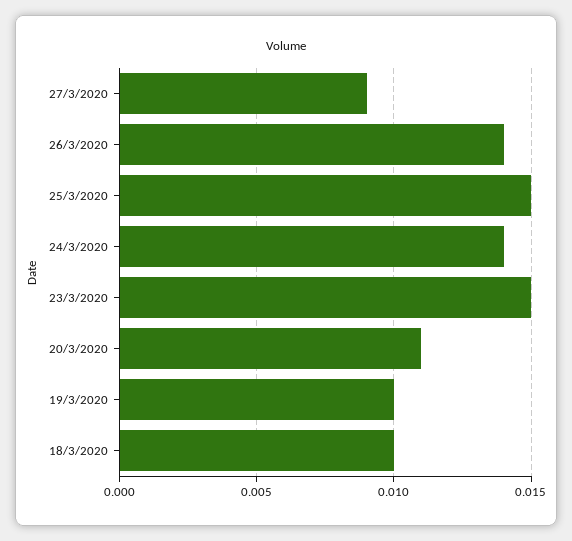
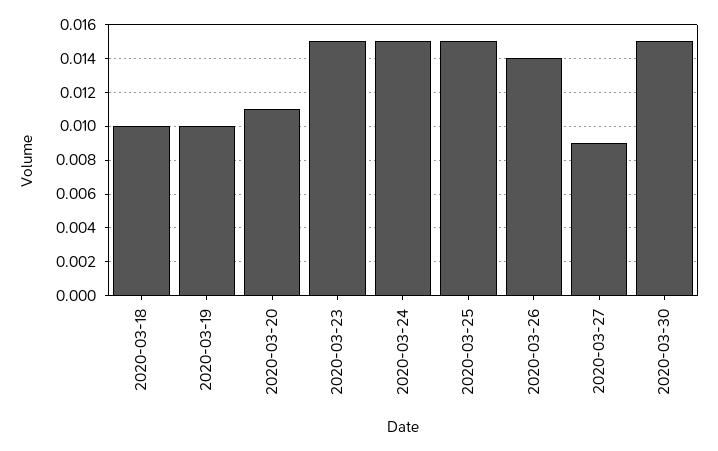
24/3/2020: 0.014 -> 0.015
2020-03-30: none -> 0.015

